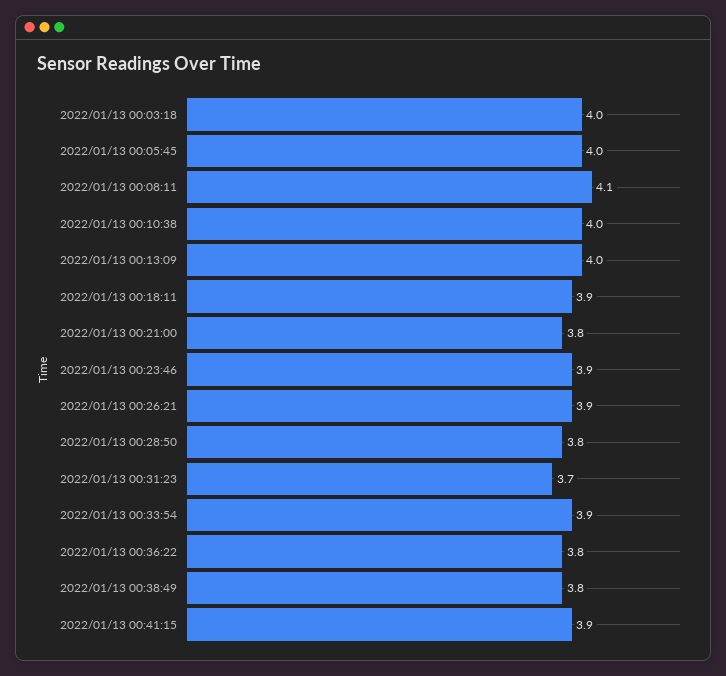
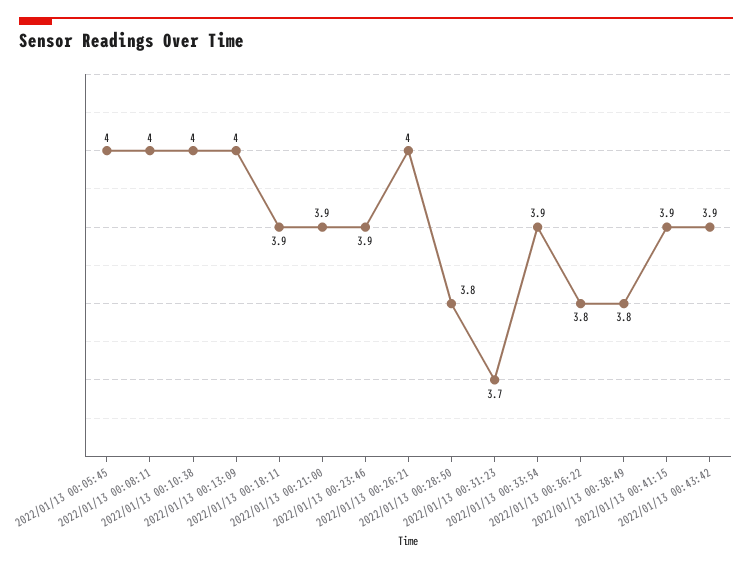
2022/01/13 00:03:18: 4 -> none
2022/01/13 00:08:11: 4.1 -> 4
2022/01/13 00:21:00: 3.8 -> 3.9
2022/01/13 00:26:21: 3.9 -> 4
2022/01/13 00:43:42: none -> 3.9

